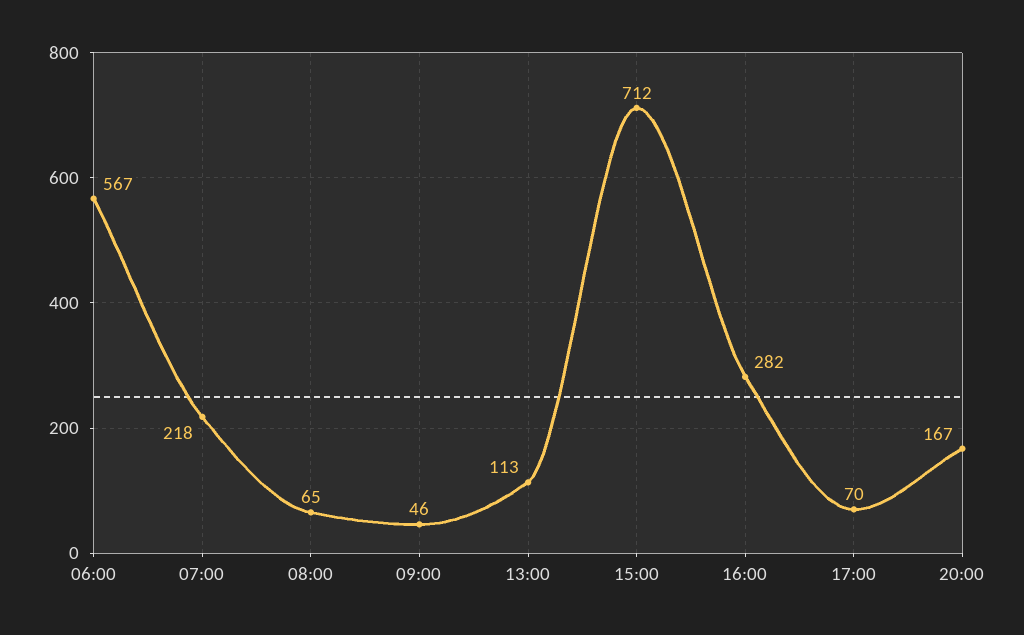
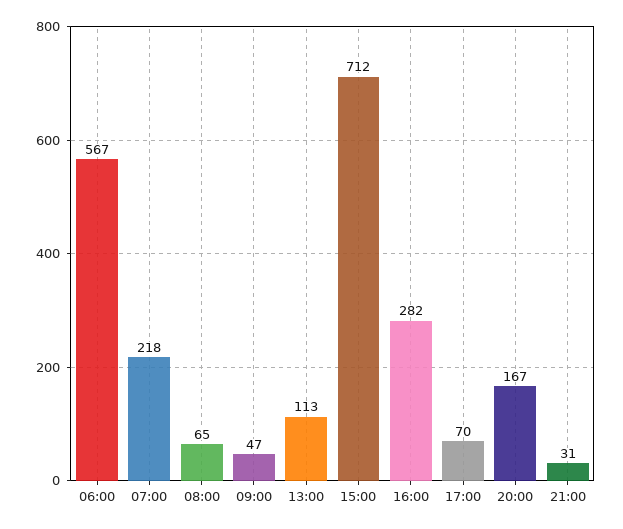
09:00: 46 -> 47
21:00: none -> 31

